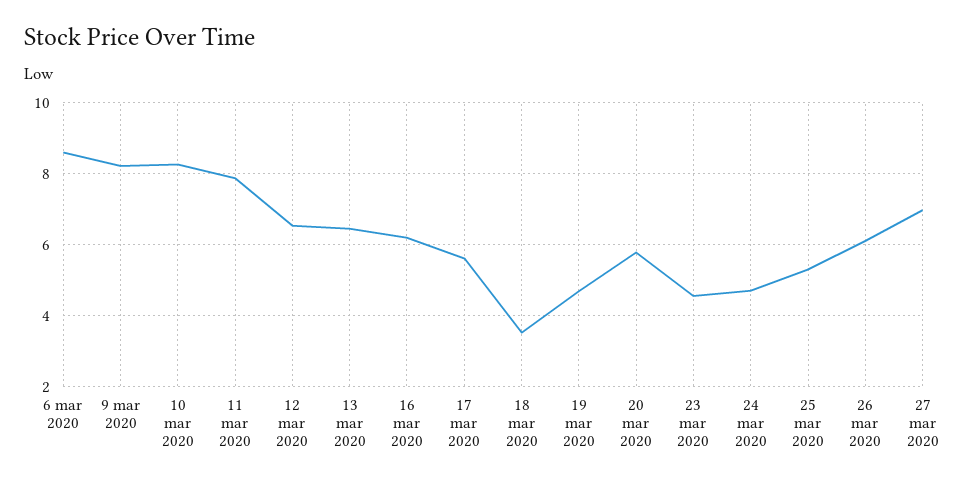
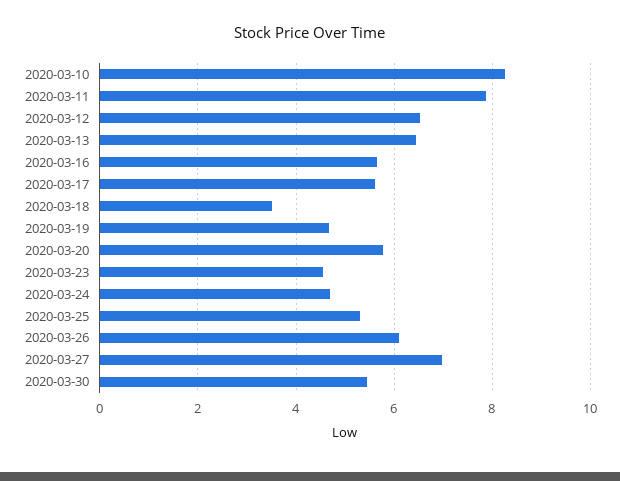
6 mar 2020: 8.6 -> none
9 mar 2020: 8.2 -> none
16 mar 2020: 6.2 -> 5.6
2020-03-30: none -> 5.4

